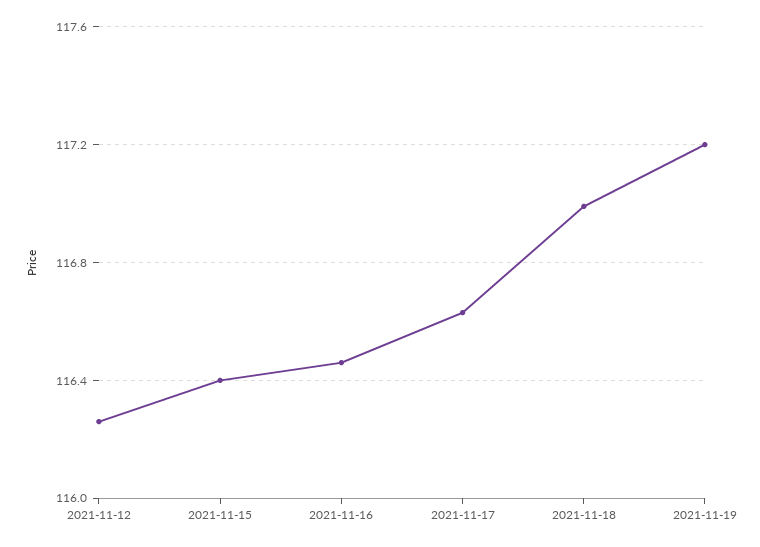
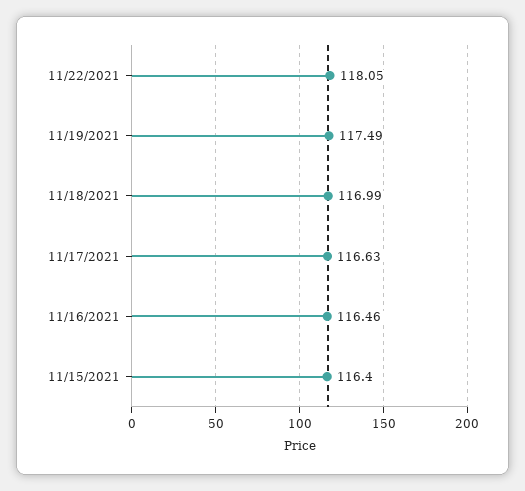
2021-11-12: 116.25 -> none
2021-11-19: 117.2 -> 117.49
11/22/2021: none -> 118.05

